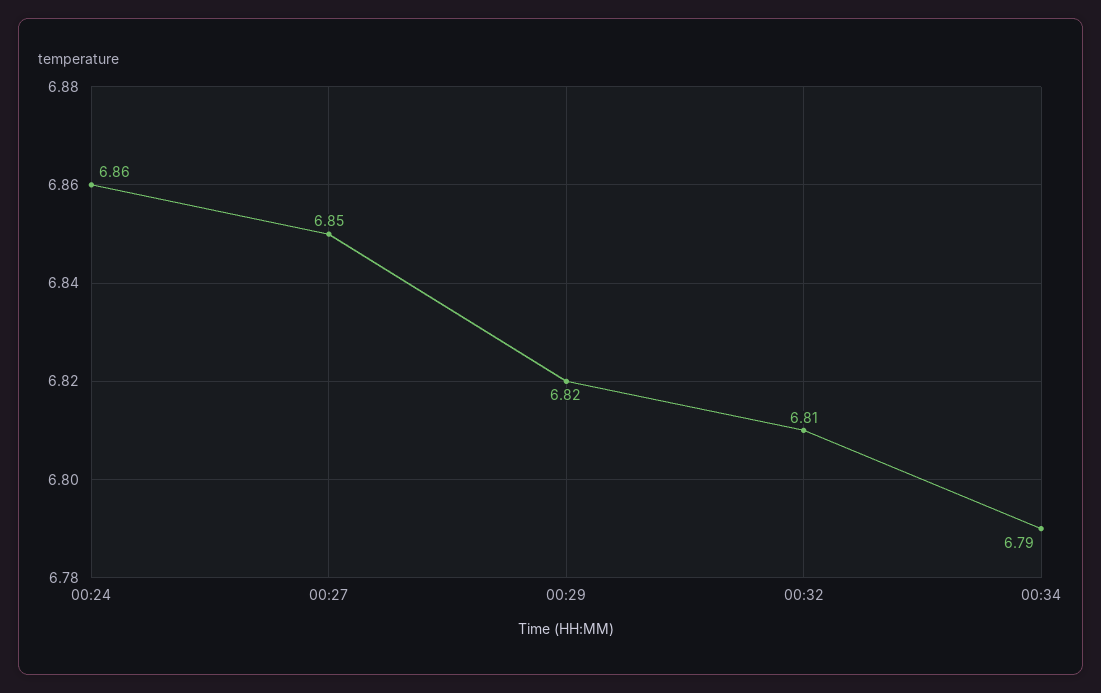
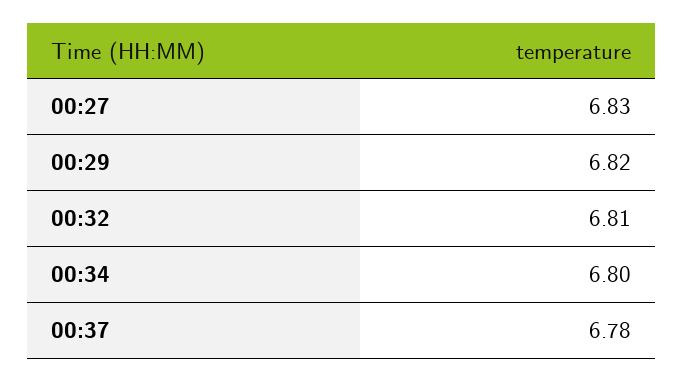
00:24: 6.86 -> none
00:27: 6.85 -> 6.83
00:34: 6.79 -> 6.8
00:37: none -> 6.78

